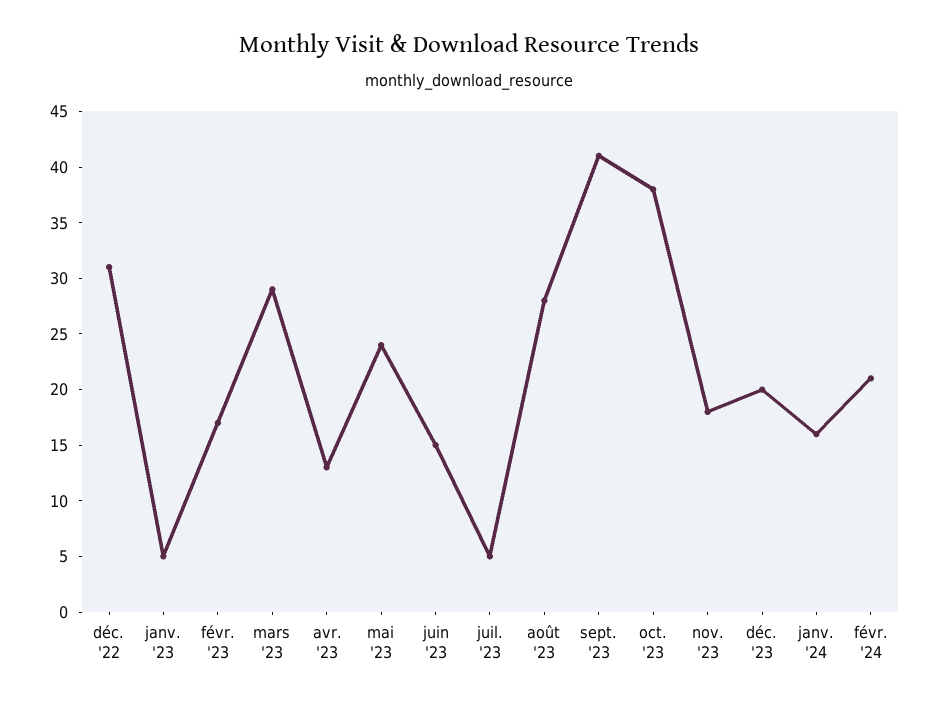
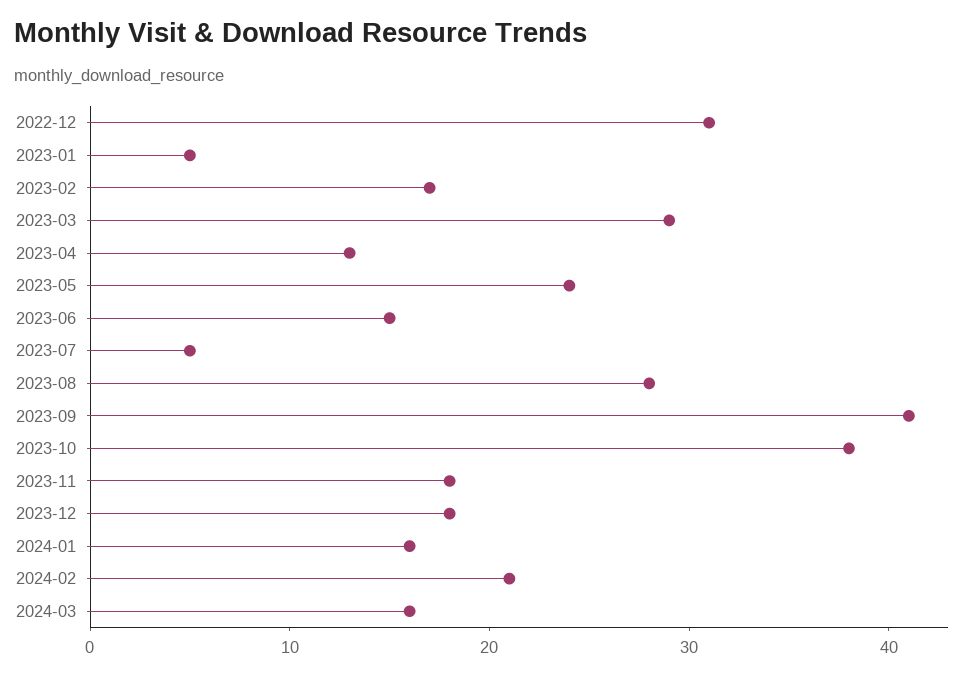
déc. '23: 20 -> 18
2024-03: none -> 16

